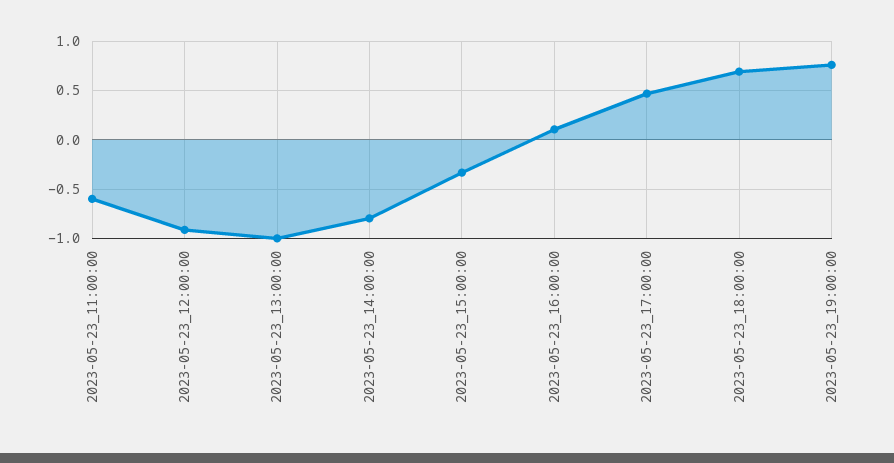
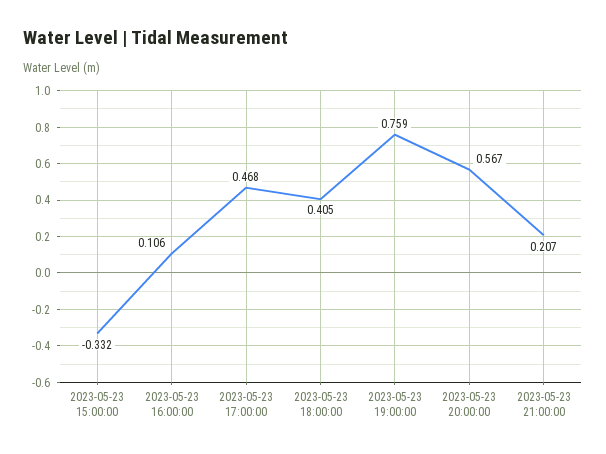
2023-05-23_11:00:00: -0.6 -> none
2023-05-23_12:00:00: -0.9 -> none
2023-05-23_13:00:00: -1 -> none
2023-05-23_14:00:00: -0.8 -> none
2023-05-23_18:00:00: 0.7 -> 0.405
2023-05-23 20:00:00: none -> 0.567
2023-05-23 21:00:00: none -> 0.207

